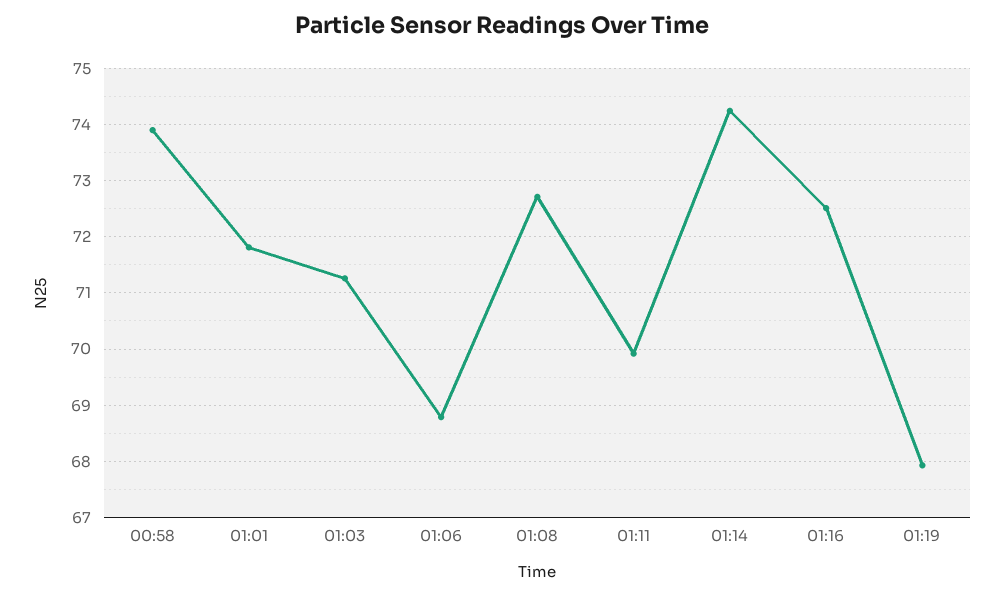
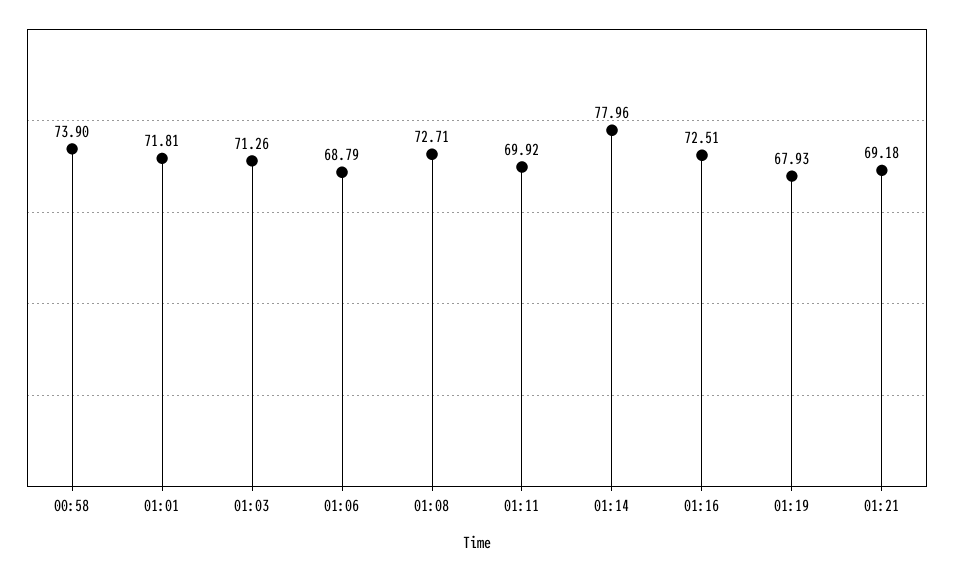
01:14: 74.2 -> 77.96
01:21: none -> 69.18

